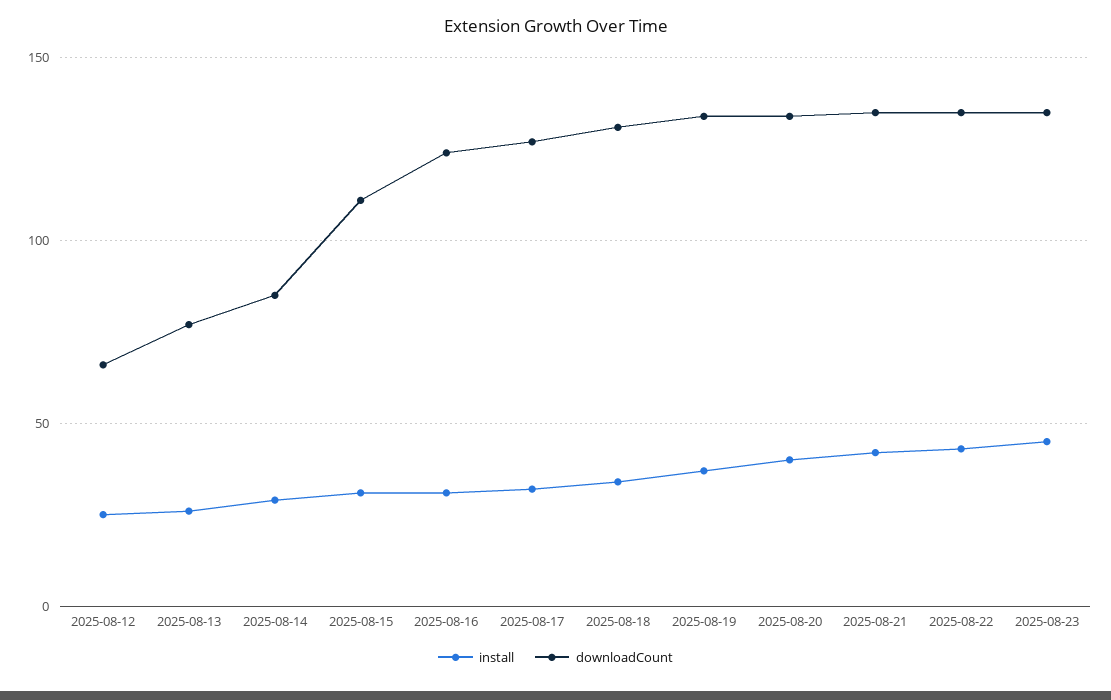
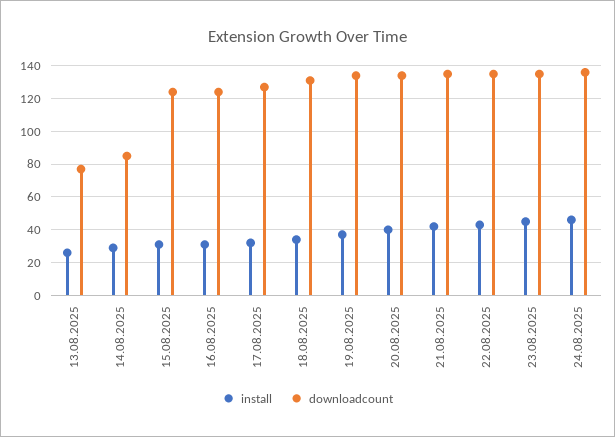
install, 2025-08-12: 25 -> none
downloadCount, 2025-08-12: 65 -> none
downloadCount, 2025-08-15: 110 -> 125
install, 24.08.2025: none -> 45
downloadCount, 24.08.2025: none -> 135

